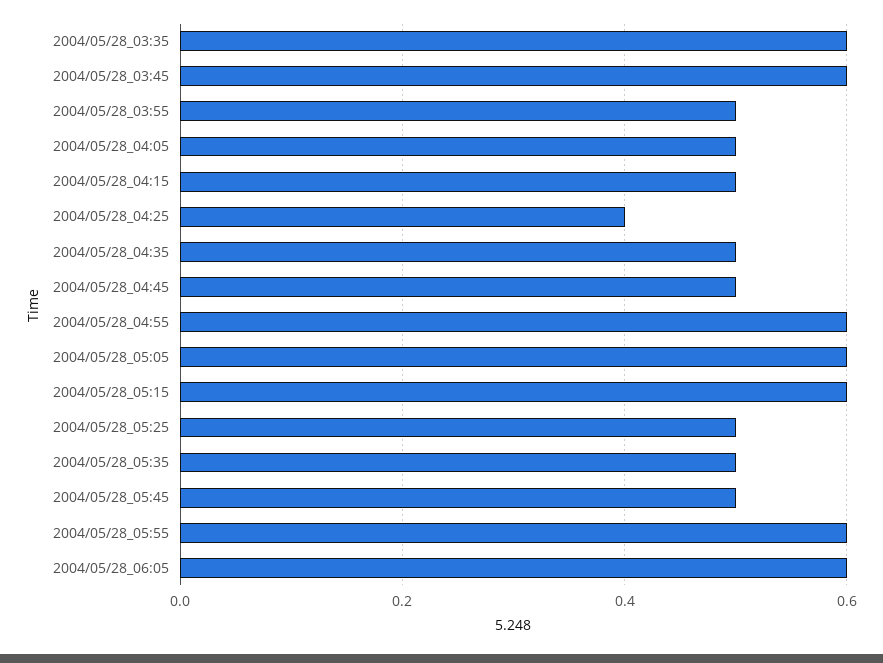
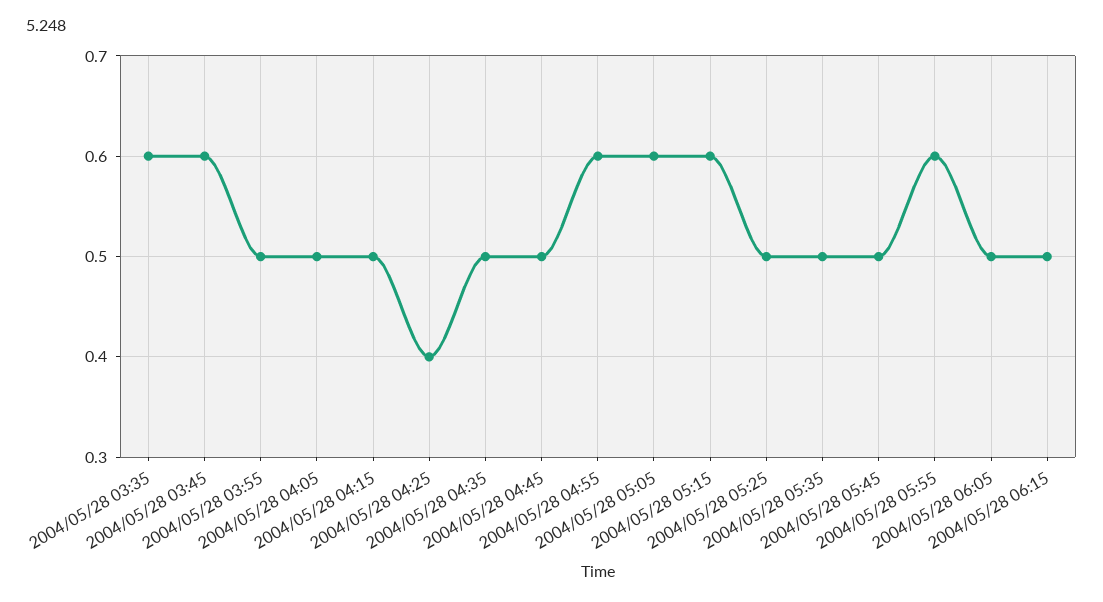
2004/05/28_06:05: 0.6 -> 0.5
2004/05/28 06:15: none -> 0.5

